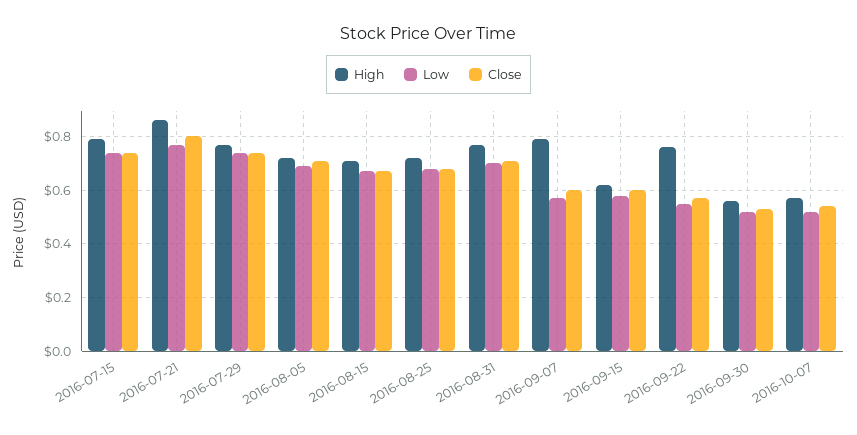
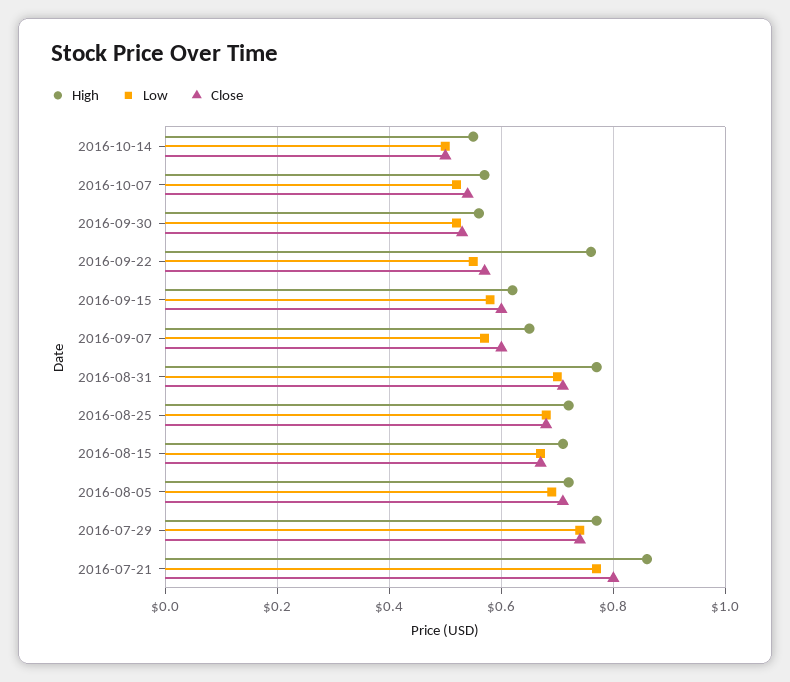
High, 2016-07-15: 0.8 -> none
Low, 2016-07-15: 0.75 -> none
Close, 2016-07-15: 0.75 -> none
High, 2016-09-07: 0.8 -> 0.65
High, 2016-10-14: none -> 0.55
Low, 2016-10-14: none -> 0.5
Close, 2016-10-14: none -> 0.5

